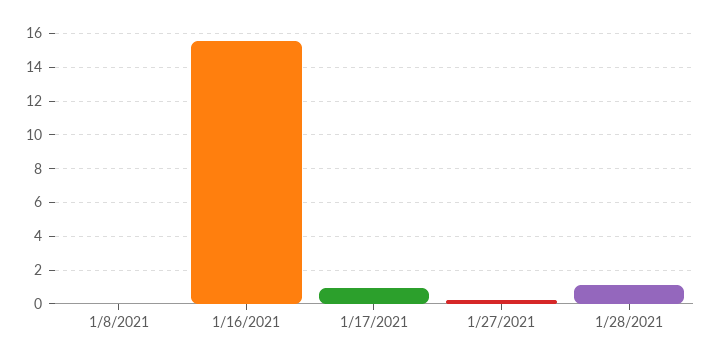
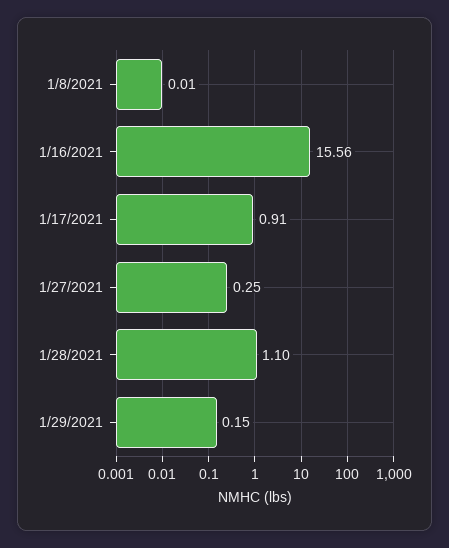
1/29/2021: none -> 0.15

